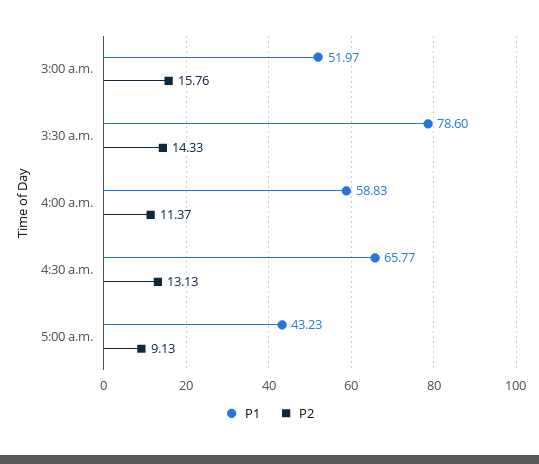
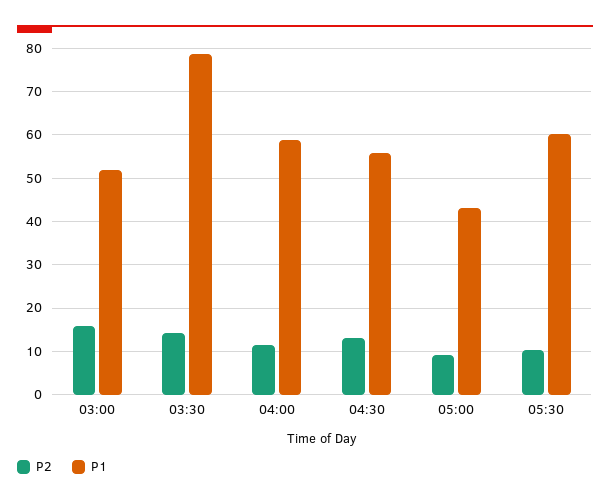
P1, 4:30 a.m.: 65.77 -> 56
P2, 05:30: none -> 10
P1, 05:30: none -> 60

